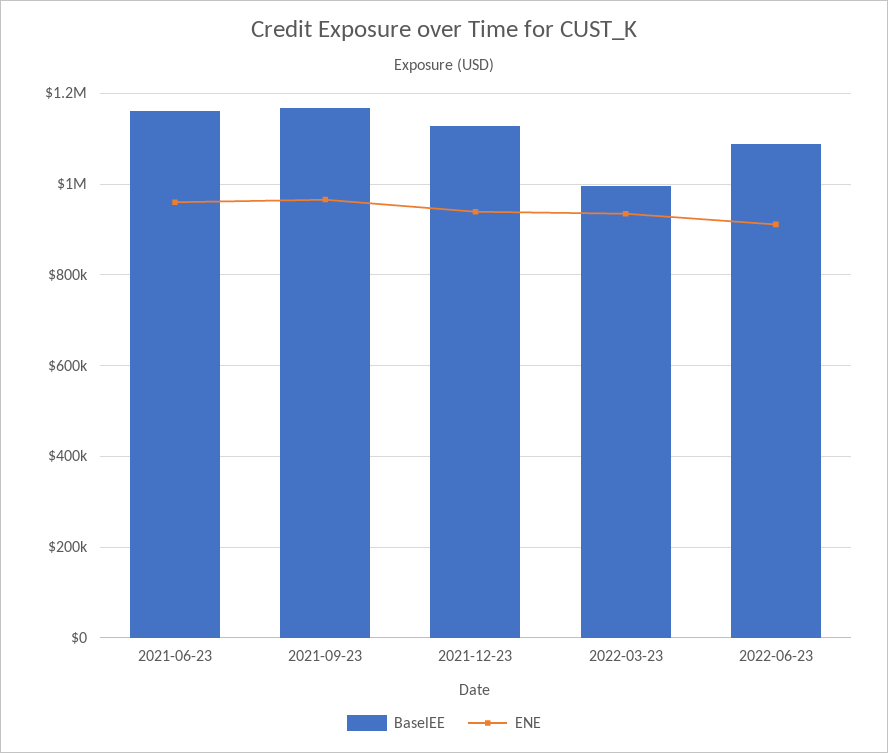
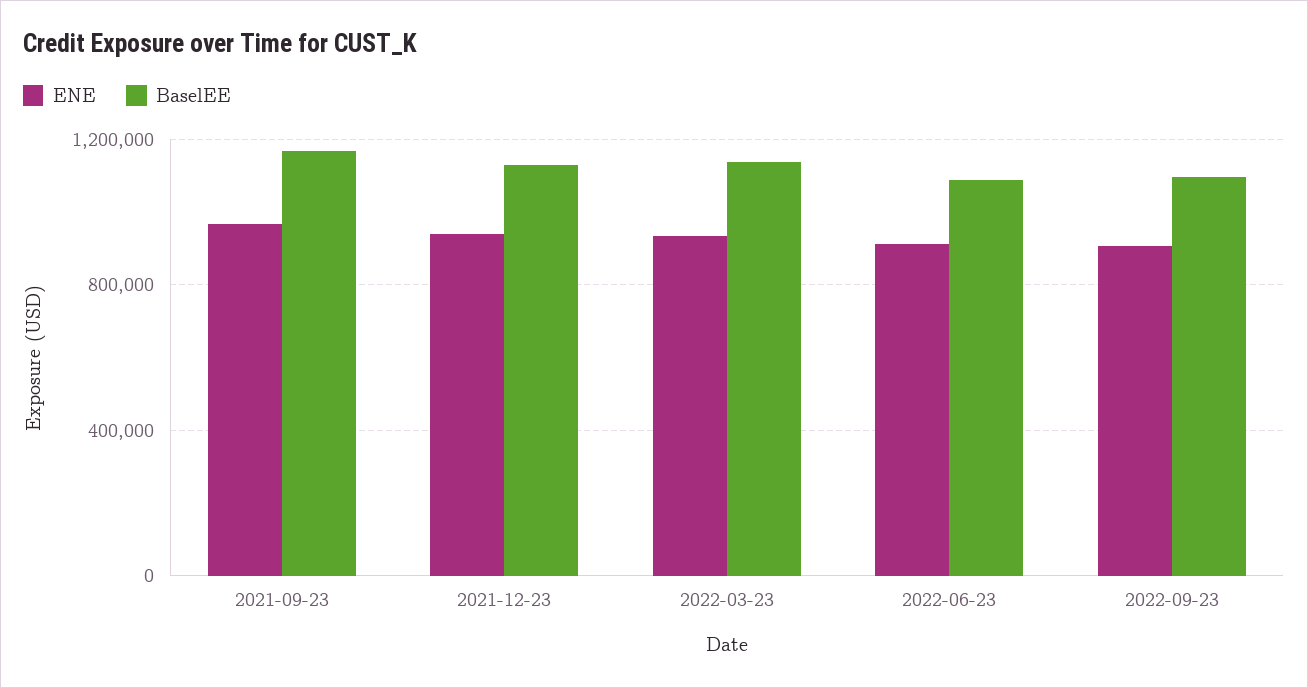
BaselEE, 2021-06-23: 1160000 -> none
ENE, 2021-06-23: 960000 -> none
BaselEE, 2022-03-23: 1000000 -> 1150000
ENE, 2022-09-23: none -> 900000
BaselEE, 2022-09-23: none -> 1100000

